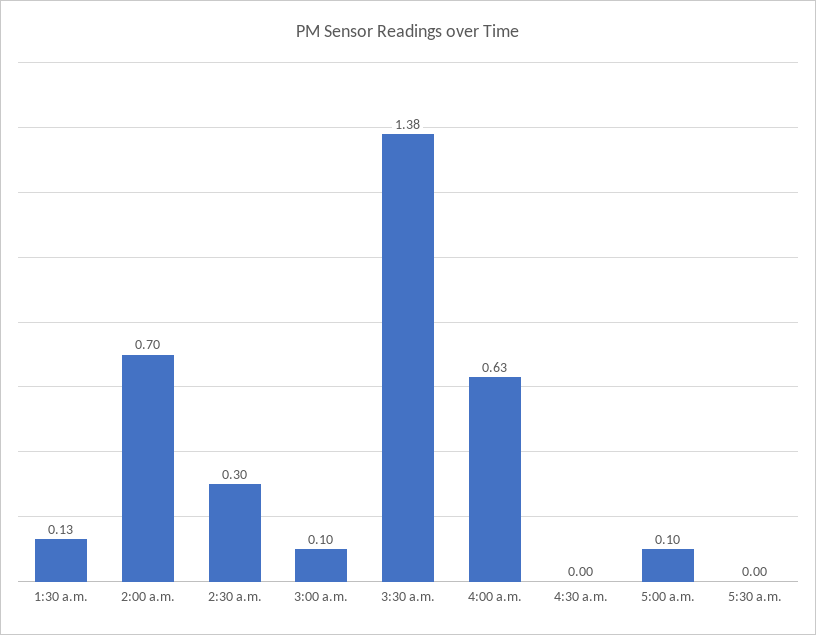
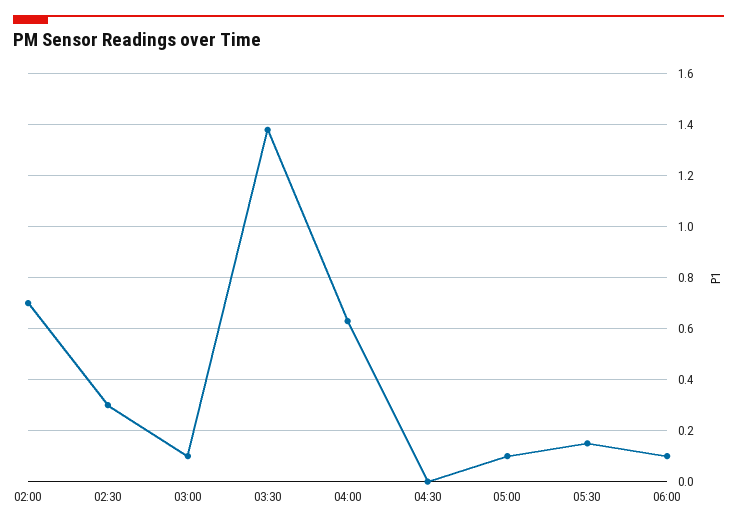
1:30 a.m.: 0.13 -> none
5:30 a.m.: 0 -> 0.15
06:00: none -> 0.1

